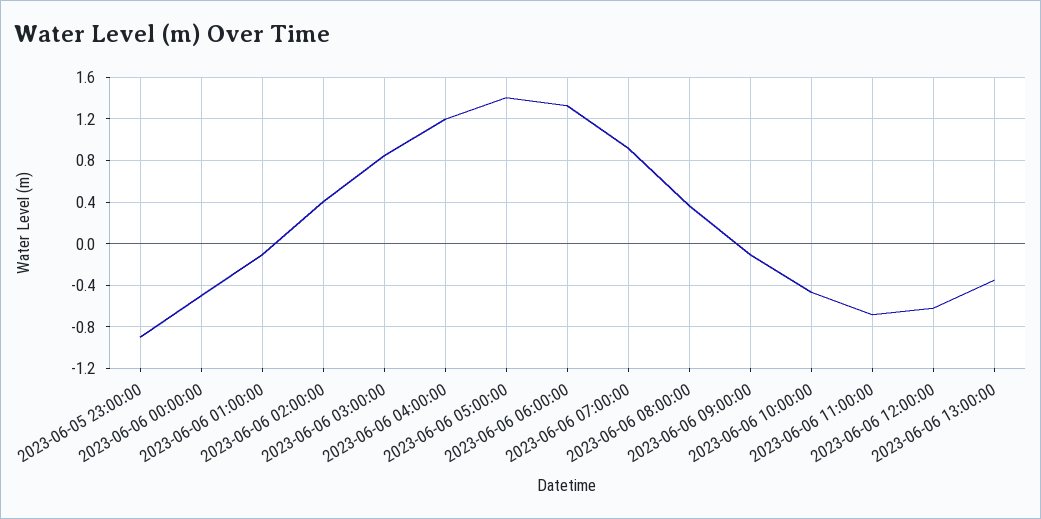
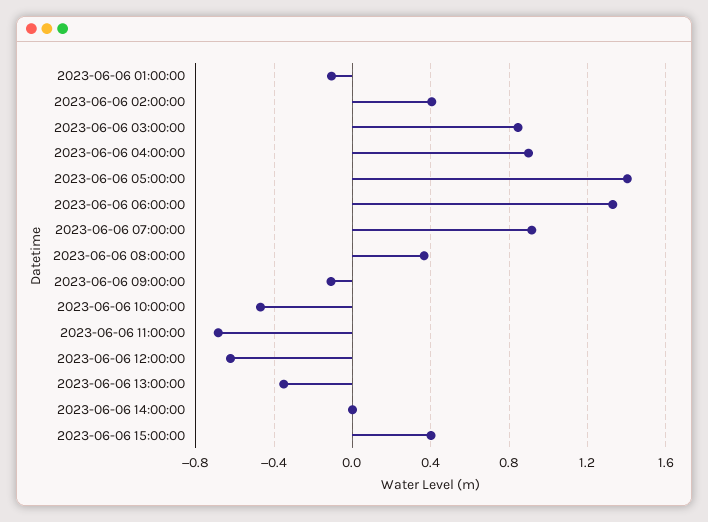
2023-06-05 23:00:00: -0.9 -> none
2023-06-06 00:00:00: -0.5 -> none
2023-06-06 04:00:00: 1.2 -> 0.9
2023-06-06 14:00:00: none -> 0
2023-06-06 15:00:00: none -> 0.4

